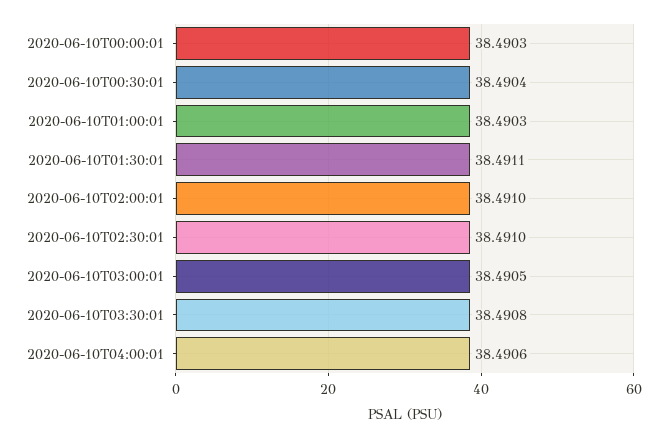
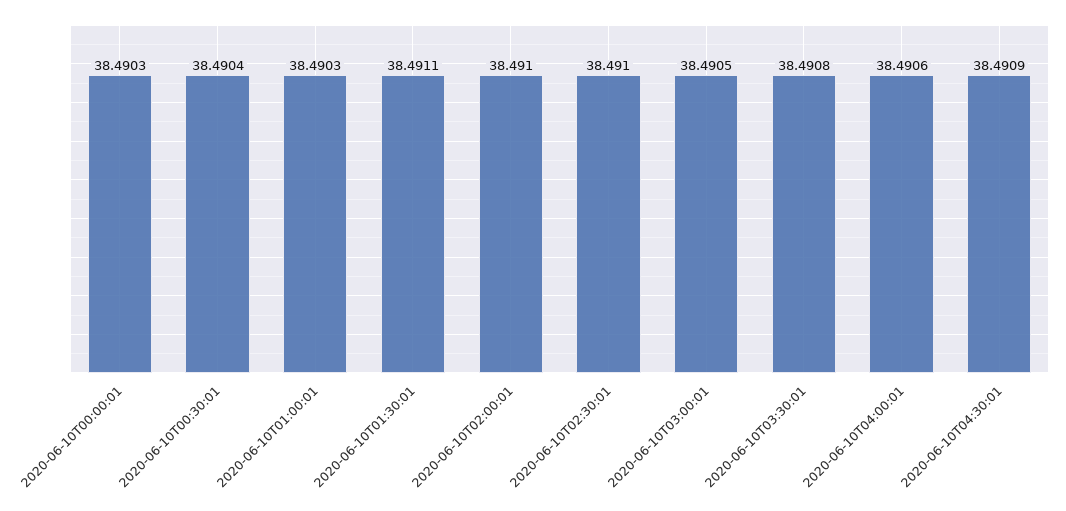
2020-06-10T04:30:01: none -> 38.4909

